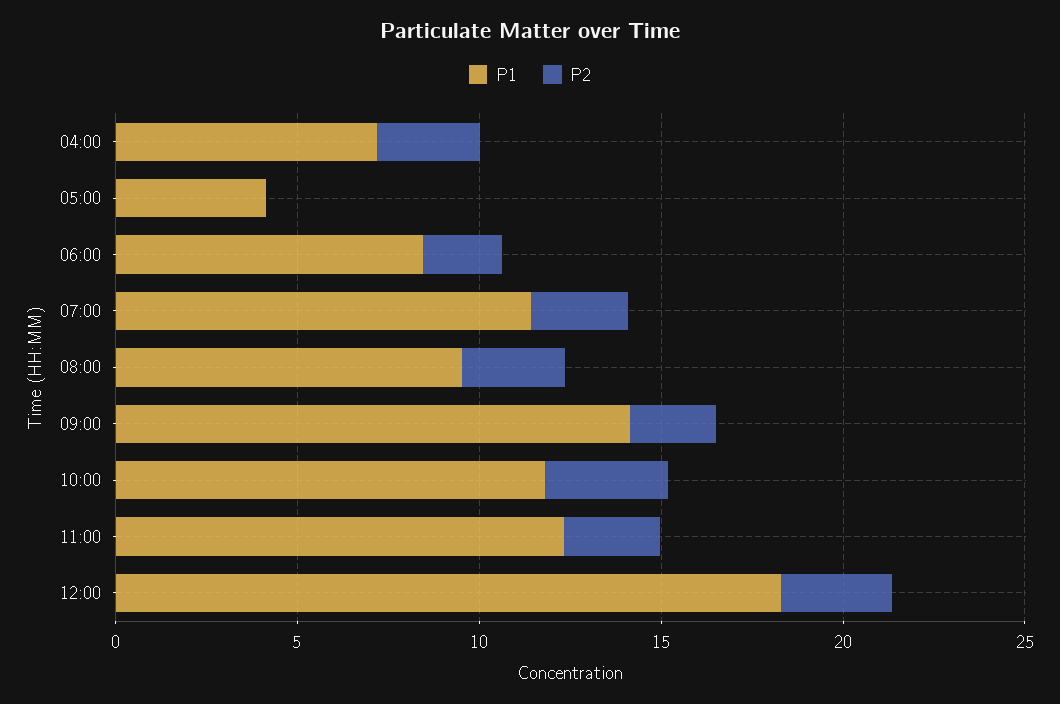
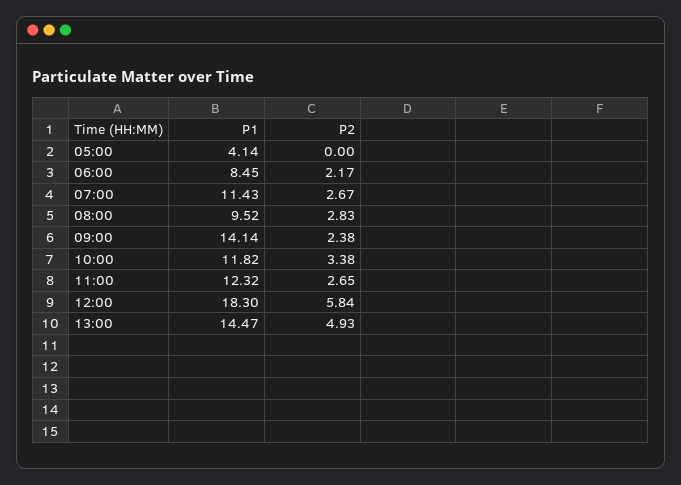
P1, 04:00: 7 -> none
P2, 04:00: 3 -> none
P2, 12:00: 3 -> 5.84
P1, 13:00: none -> 14.47
P2, 13:00: none -> 4.93

